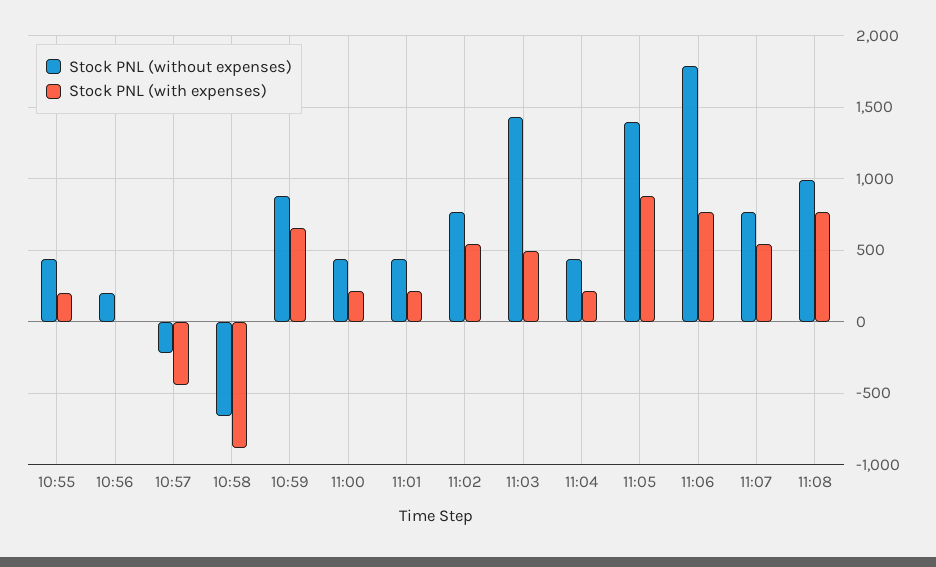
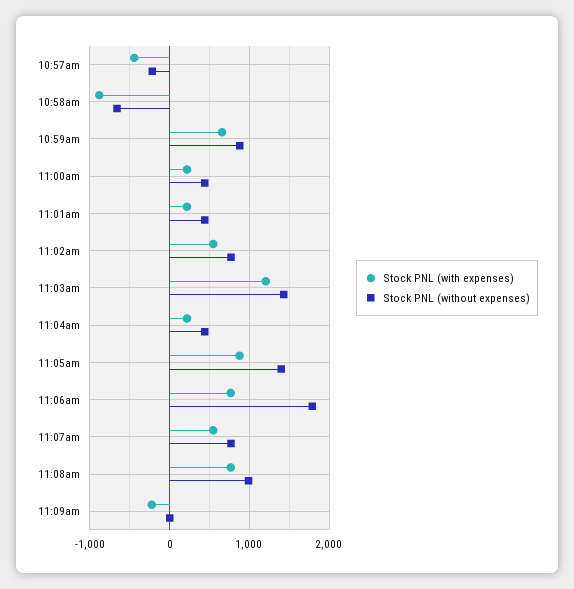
Stock PNL (without expenses), 10:55: 450 -> none
Stock PNL (with expenses), 10:55: 200 -> none
Stock PNL (without expenses), 10:56: 200 -> none
Stock PNL (with expenses), 10:56: 0 -> none
Stock PNL (with expenses), 11:03: 500 -> 1200
Stock PNL (with expenses), 11:09am: none -> -200
Stock PNL (without expenses), 11:09am: none -> 0

